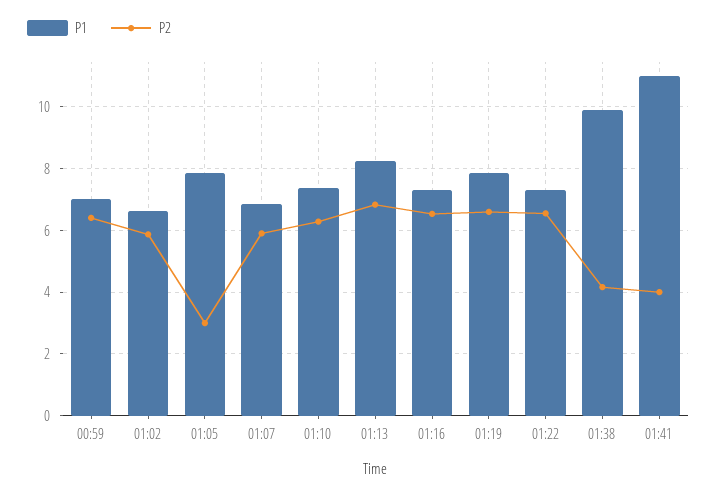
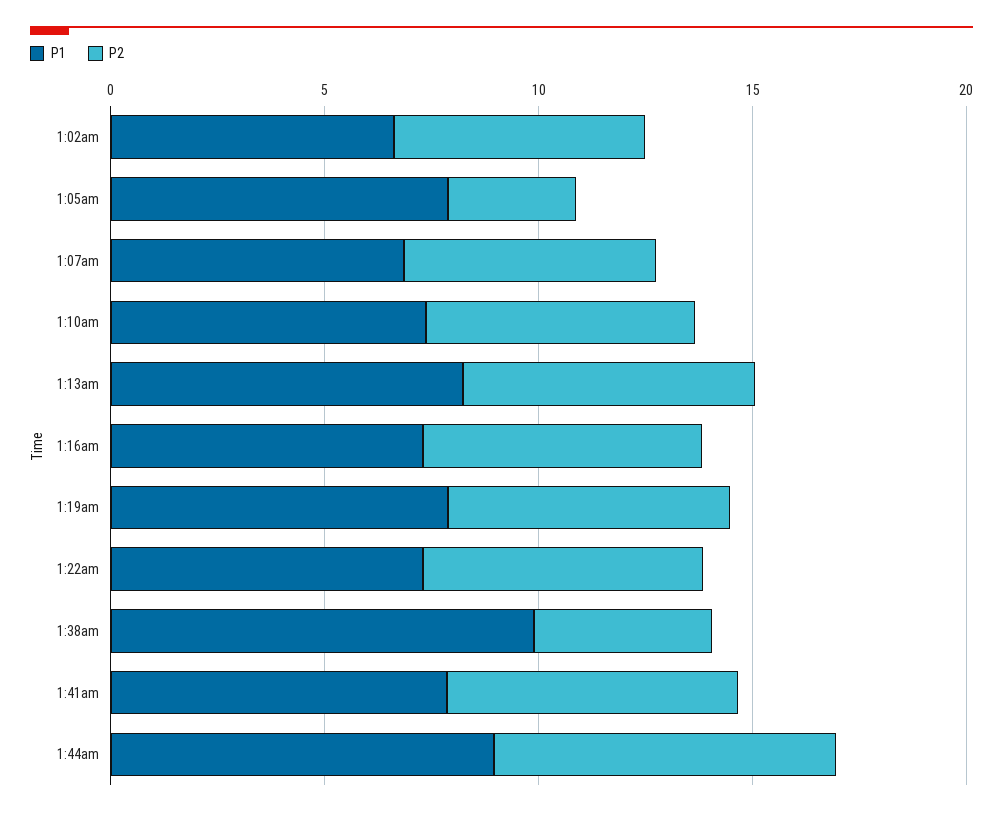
P1, 00:59: 7 -> none
P2, 00:59: 6.4 -> none
P1, 01:41: 11 -> 8
P2, 01:41: 4 -> 7
P1, 1:44am: none -> 9
P2, 1:44am: none -> 8

